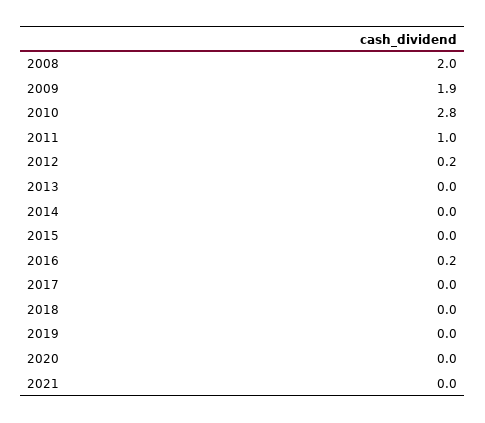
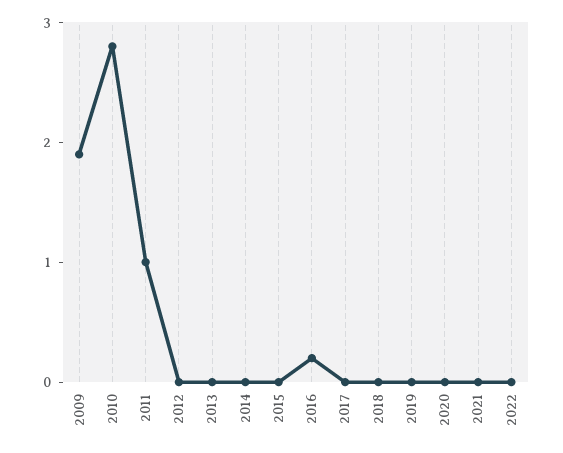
2008: 2 -> none
2012: 0.2 -> 0
2022: none -> 0

